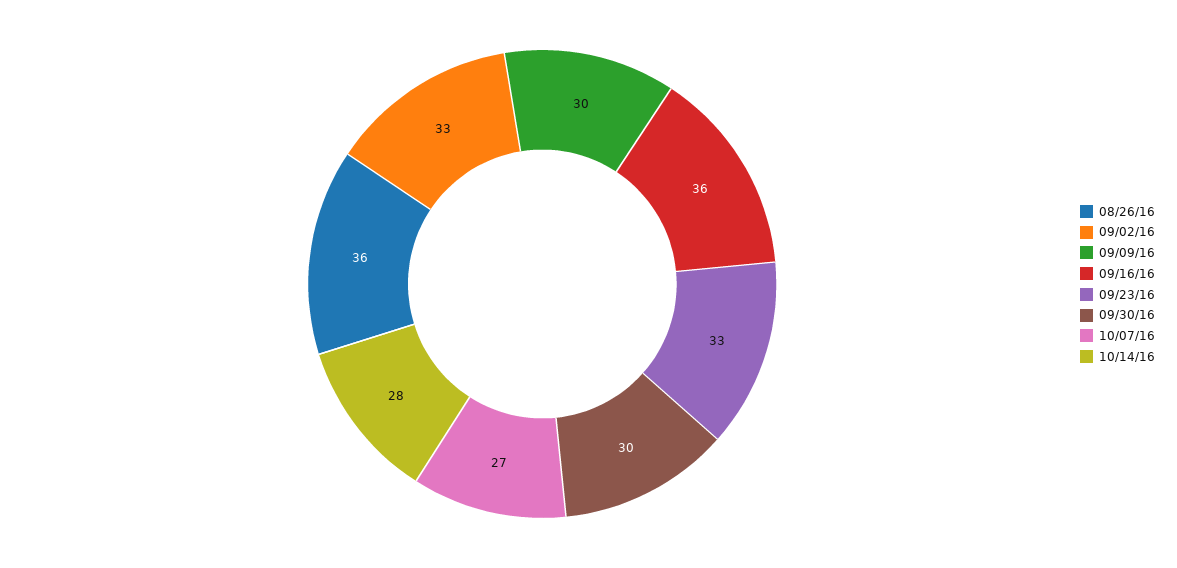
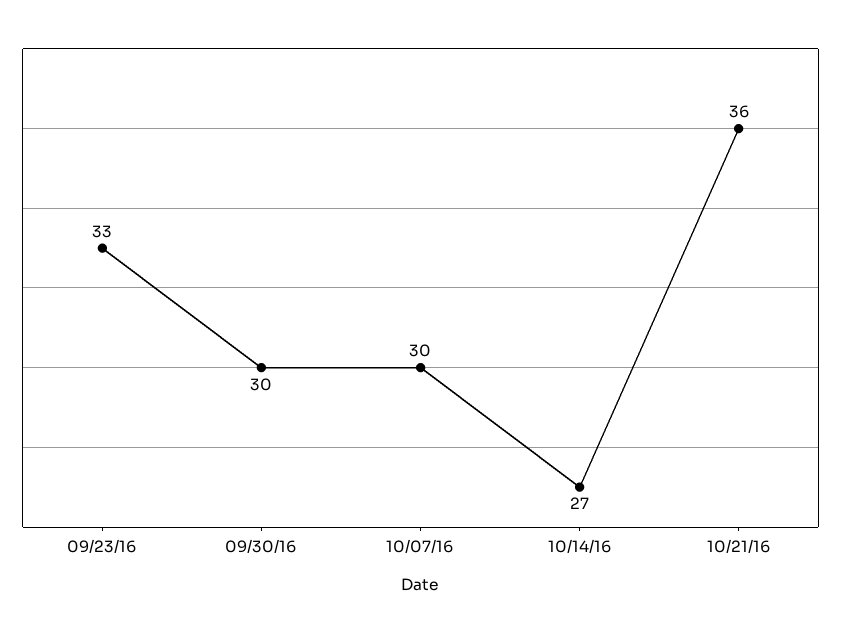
08/26/16: 36 -> none
09/02/16: 33 -> none
09/09/16: 30 -> none
09/16/16: 36 -> none
10/07/16: 27 -> 30
10/14/16: 28 -> 27
10/21/16: none -> 36

